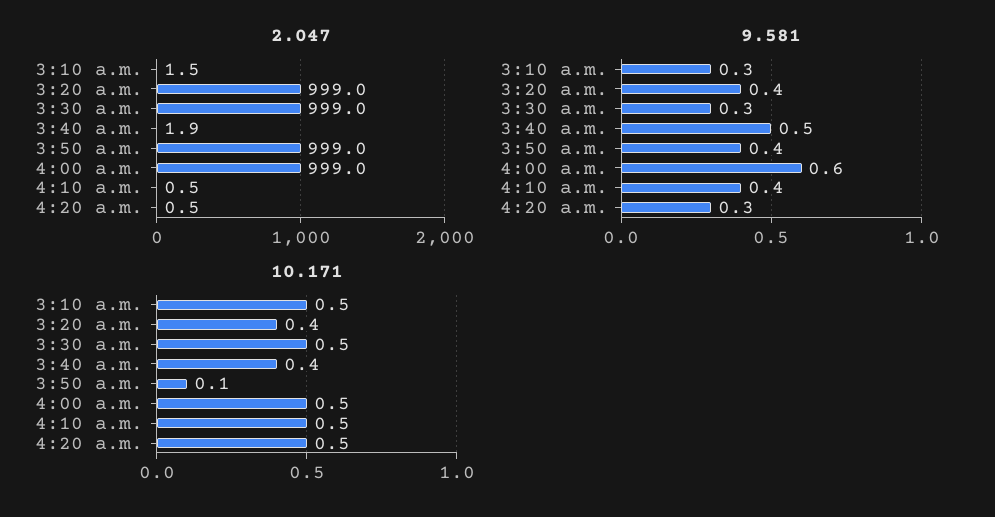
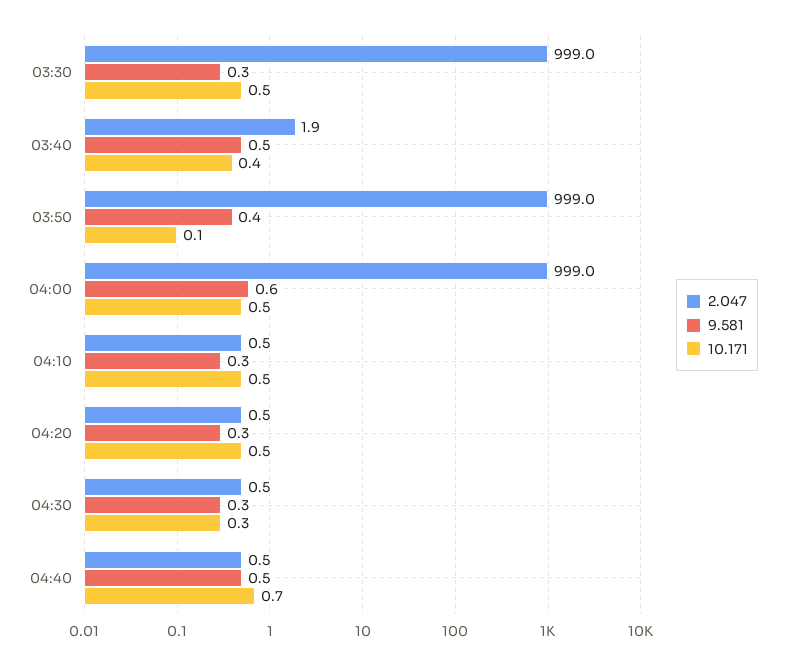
2.047, 3:10 a.m.: 1.5 -> none
2.047, 3:20 a.m.: 999 -> none
9.581, 3:10 a.m.: 0.3 -> none
9.581, 3:20 a.m.: 0.4 -> none
9.581, 4:10 a.m.: 0.4 -> 0.3
10.171, 3:10 a.m.: 0.5 -> none
10.171, 3:20 a.m.: 0.4 -> none
2.047, 04:30: none -> 0.5
9.581, 04:30: none -> 0.3
10.171, 04:30: none -> 0.3
2.047, 04:40: none -> 0.5
9.581, 04:40: none -> 0.5
10.171, 04:40: none -> 0.7

